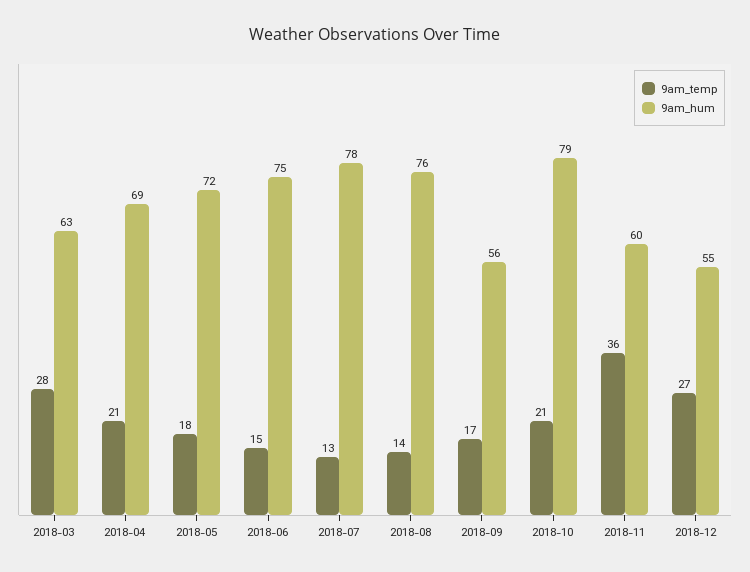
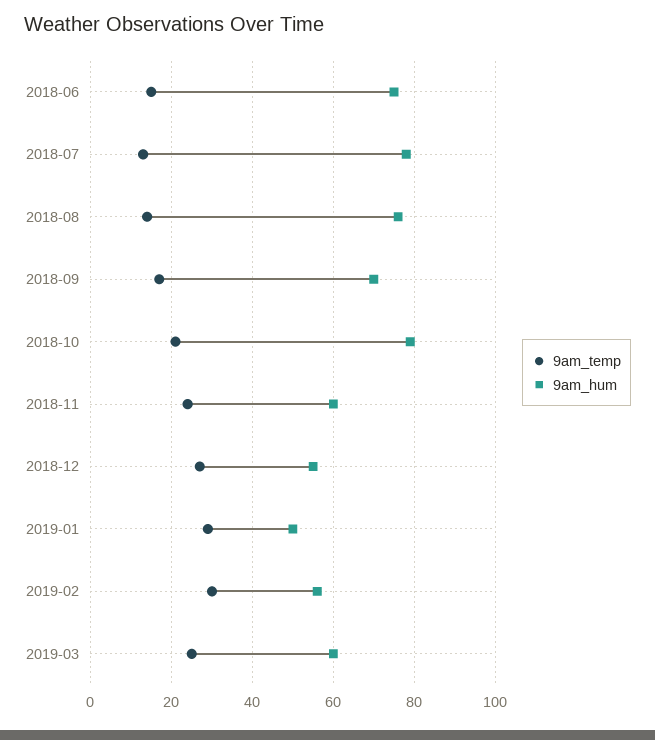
9am_temp, 2018-03: 28 -> none
9am_hum, 2018-03: 63 -> none
9am_temp, 2018-04: 21 -> none
9am_hum, 2018-04: 69 -> none
9am_temp, 2018-05: 18 -> none
9am_hum, 2018-05: 72 -> none
9am_hum, 2018-09: 56 -> 70
9am_temp, 2018-11: 36 -> 25
9am_temp, 2019-01: none -> 30
9am_hum, 2019-01: none -> 50
9am_temp, 2019-02: none -> 30
9am_hum, 2019-02: none -> 55
9am_temp, 2019-03: none -> 25
9am_hum, 2019-03: none -> 60

